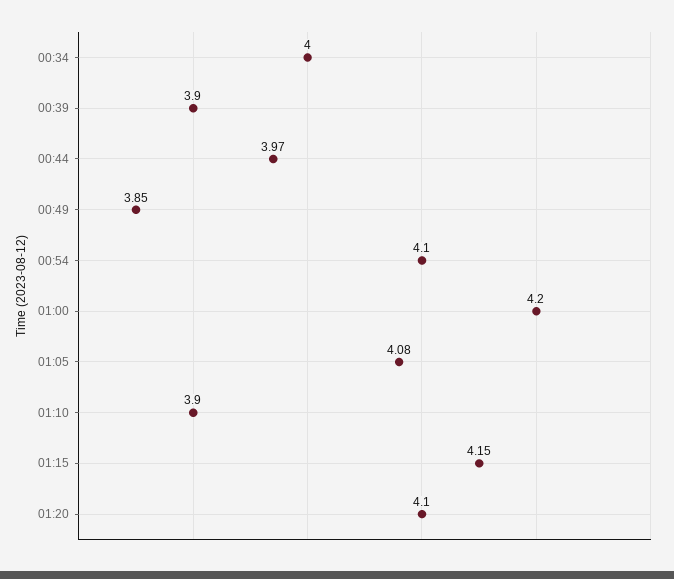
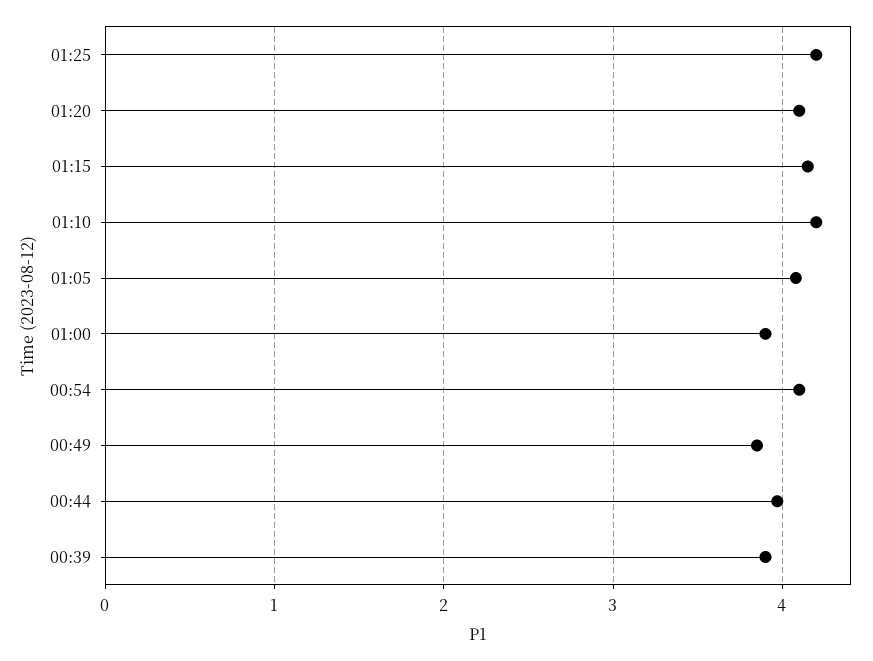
00:34: 4 -> none
01:00: 4.2 -> 3.9
01:10: 3.9 -> 4.2
01:25: none -> 4.2

